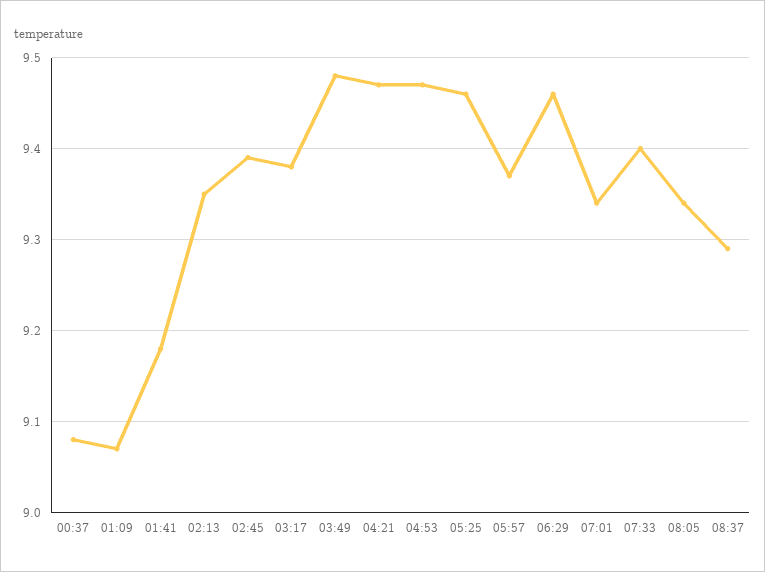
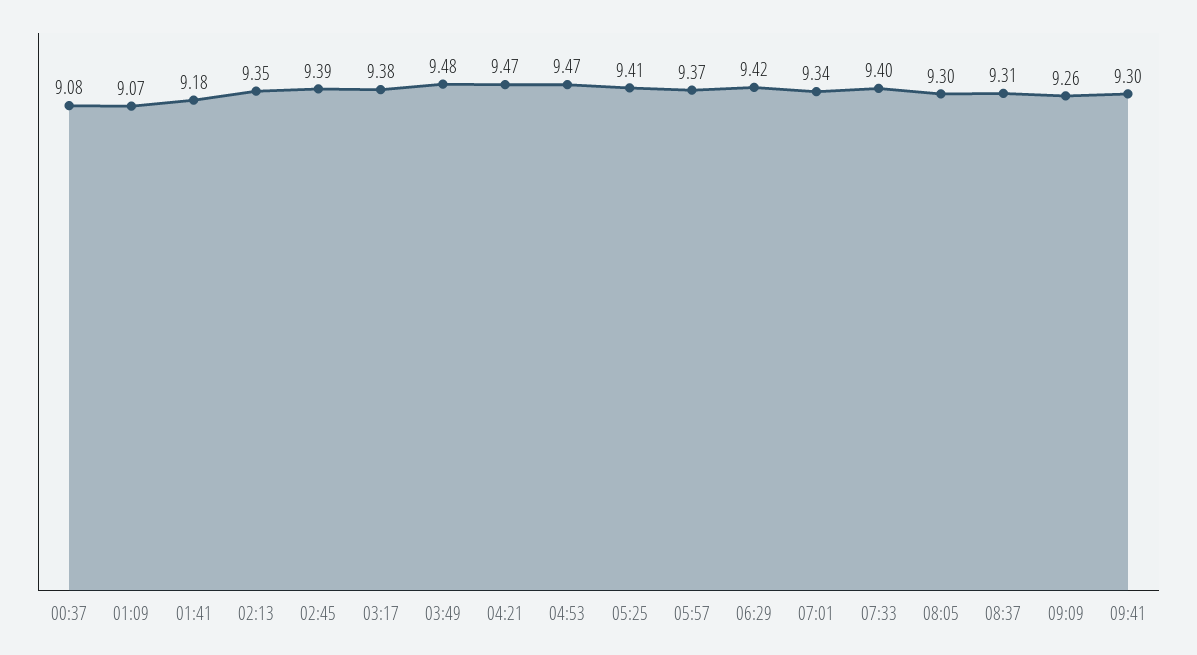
05:25: 9.46 -> 9.41
06:29: 9.46 -> 9.42
08:05: 9.34 -> 9.3
08:37: 9.29 -> 9.31
09:09: none -> 9.26
09:41: none -> 9.3

